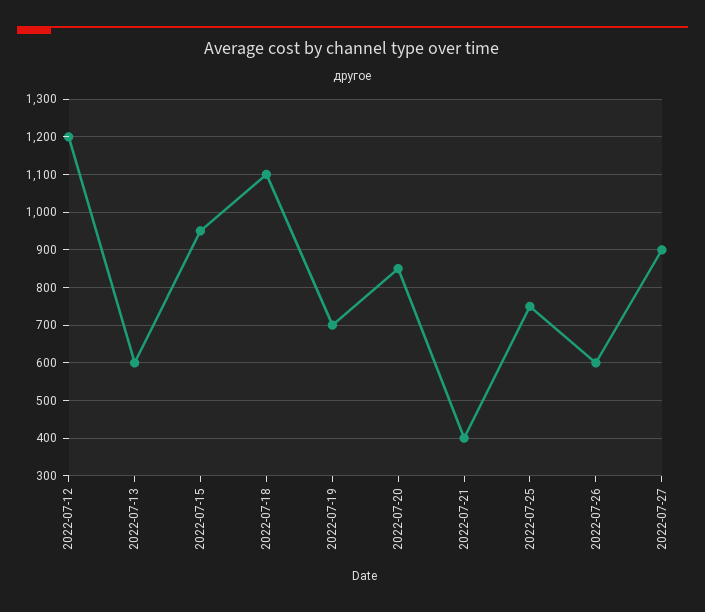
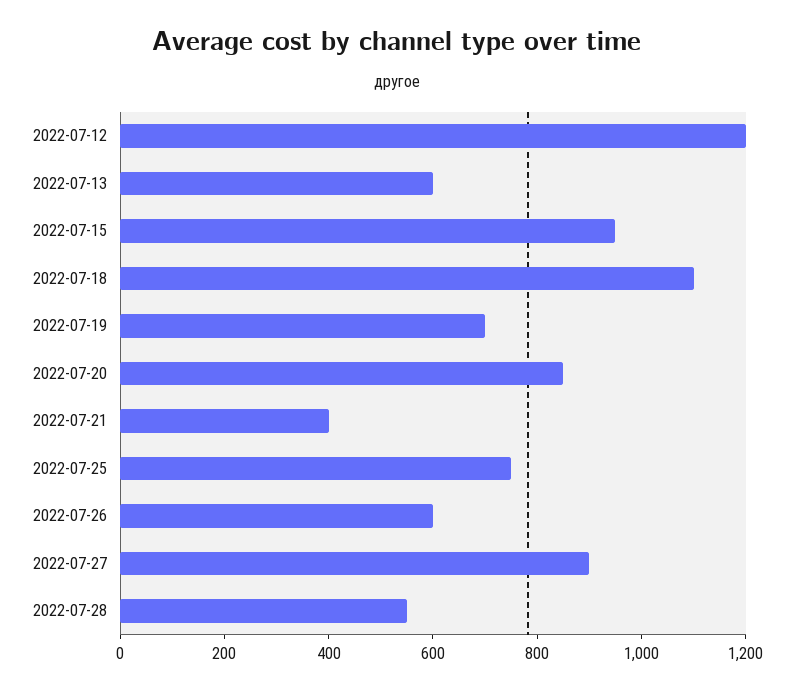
2022-07-28: none -> 550

